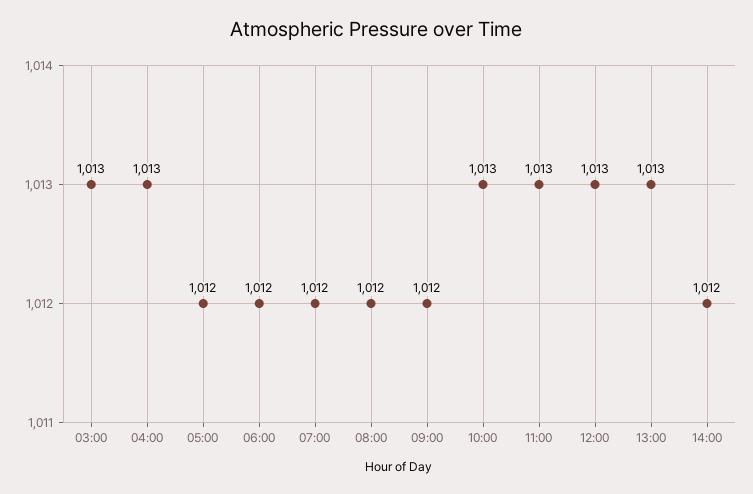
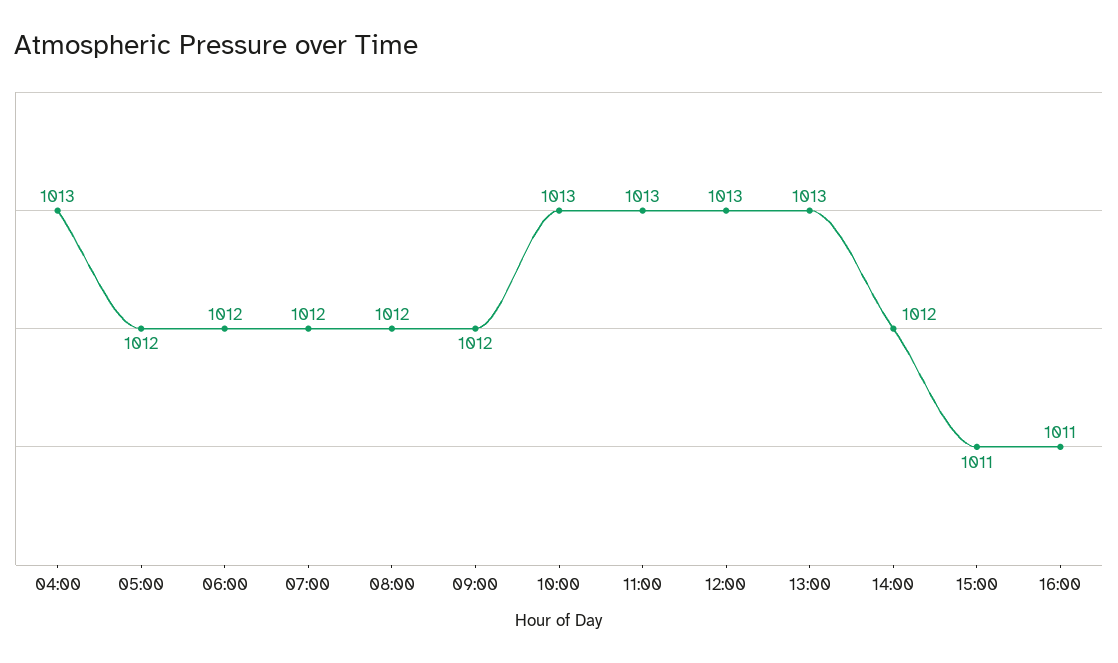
03:00: 1013 -> none
15:00: none -> 1011
16:00: none -> 1011

